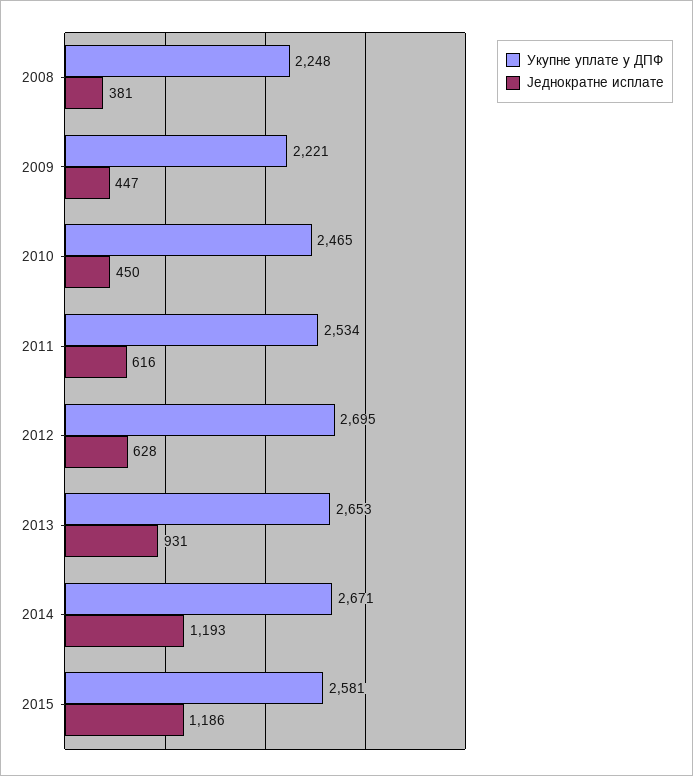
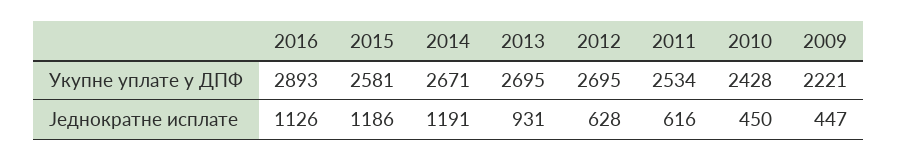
Укупне уплате у ДПФ, 2008: 2248 -> none
Једнократне исплате, 2008: 381 -> none
Укупне уплате у ДПФ, 2010: 2465 -> 2428
Укупне уплате у ДПФ, 2013: 2653 -> 2695
Једнократне исплате, 2014: 1193 -> 1191
Укупне уплате у ДПФ, 2016: none -> 2893
Једнократне исплате, 2016: none -> 1126

